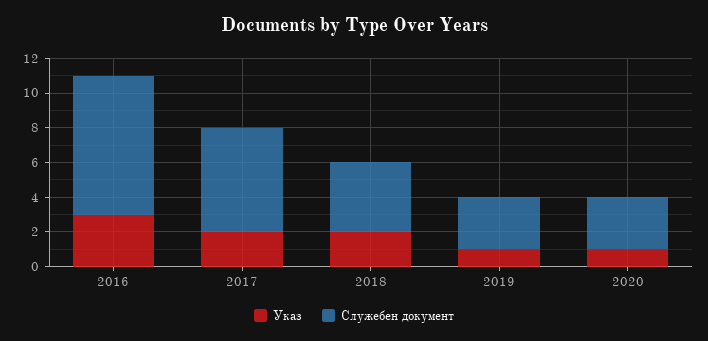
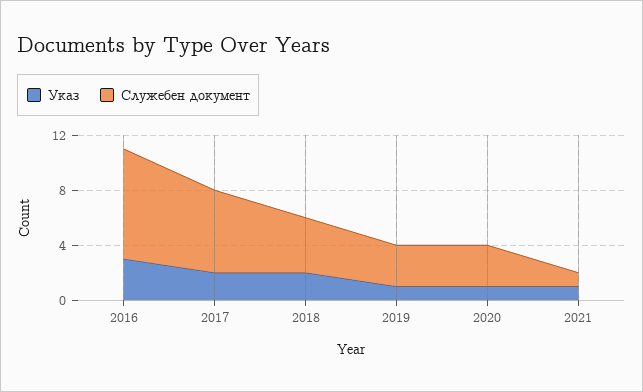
Указ, 2021: none -> 1
Служебен документ, 2021: none -> 1

